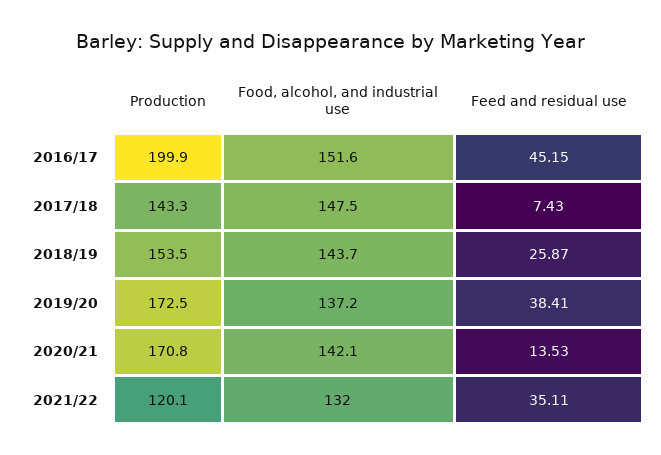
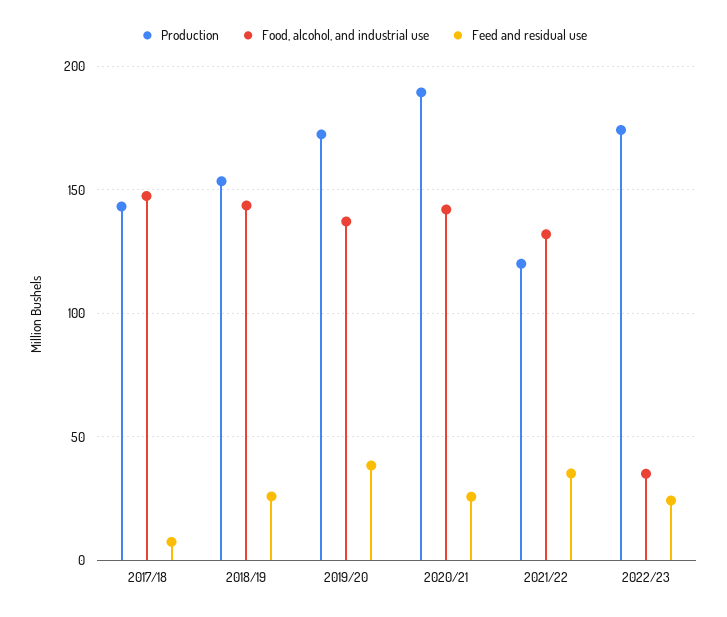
Production, 2016/17: 199.9 -> none
Food, alcohol, and industrial use, 2016/17: 151.6 -> none
Feed and residual use, 2016/17: 45.15 -> none
Production, 2020/21: 170.8 -> 190
Feed and residual use, 2020/21: 13.53 -> 25
Production, 2022/23: none -> 175
Food, alcohol, and industrial use, 2022/23: none -> 35
Feed and residual use, 2022/23: none -> 25

